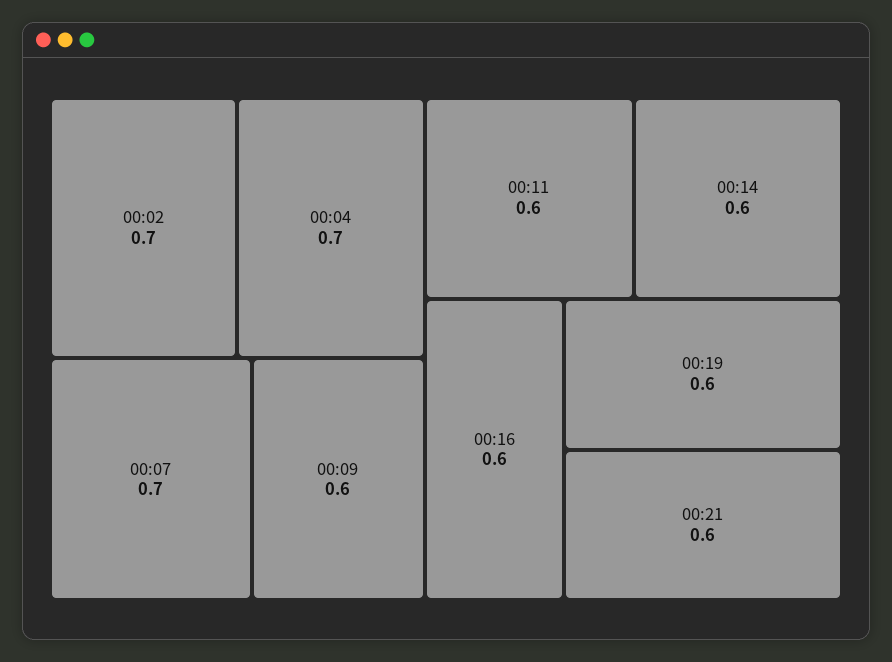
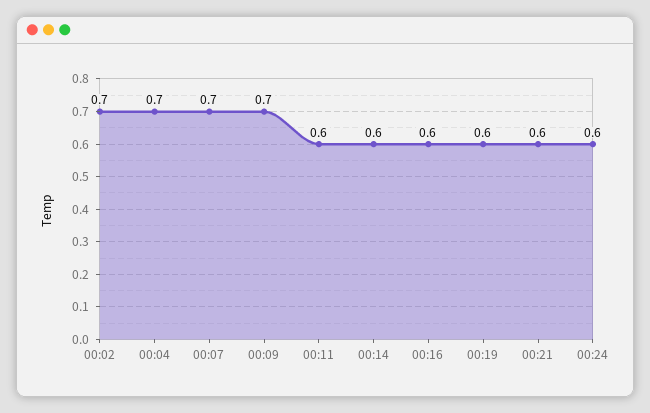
00:09: 0.6 -> 0.7
00:24: none -> 0.6

